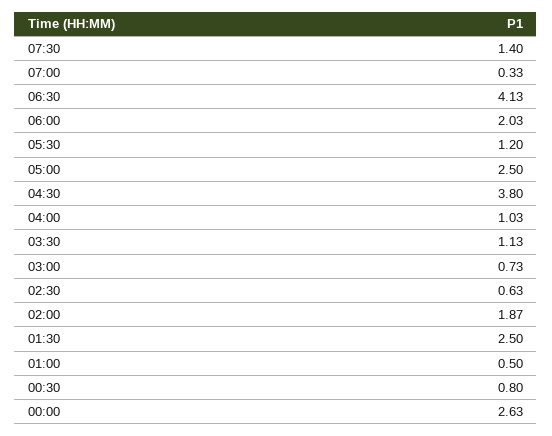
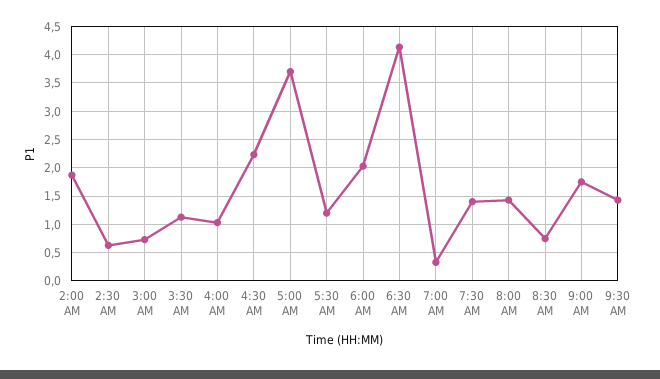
05:00: 2.5 -> 3.75
04:30: 3.8 -> 2.25
01:30: 2.5 -> none
01:00: 0.5 -> none
00:30: 0.8 -> none
00:00: 2.63 -> none
8:00 AM: none -> 1.5
8:30 AM: none -> 0.75
9:00 AM: none -> 1.75
9:30 AM: none -> 1.5

